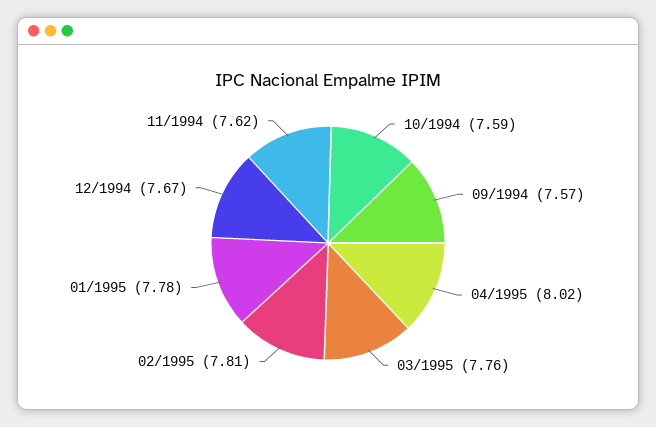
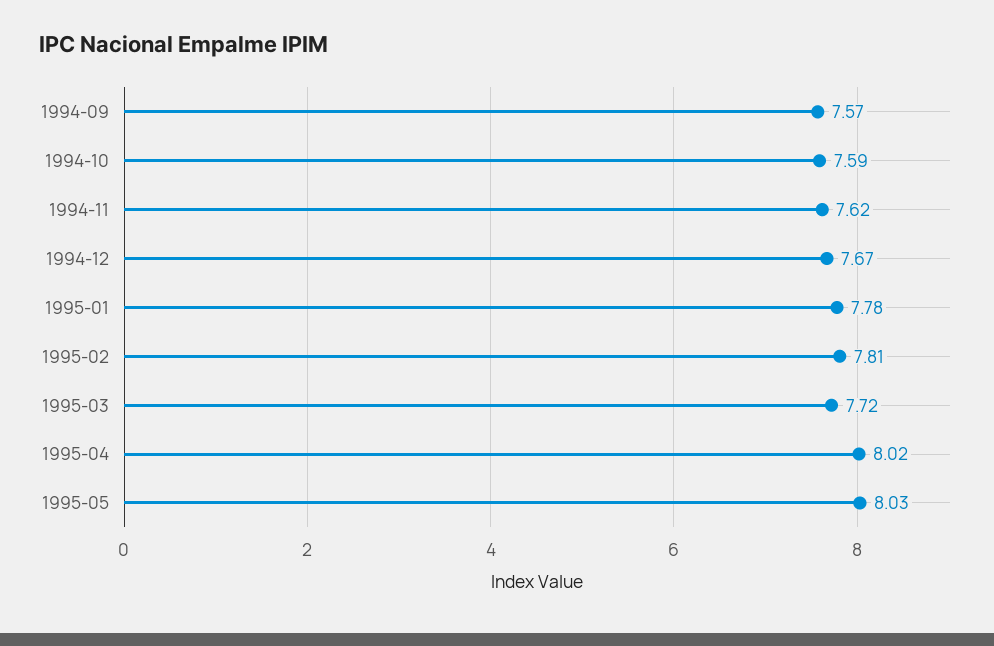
03/1995: 7.76 -> 7.72
1995-05: none -> 8.03

